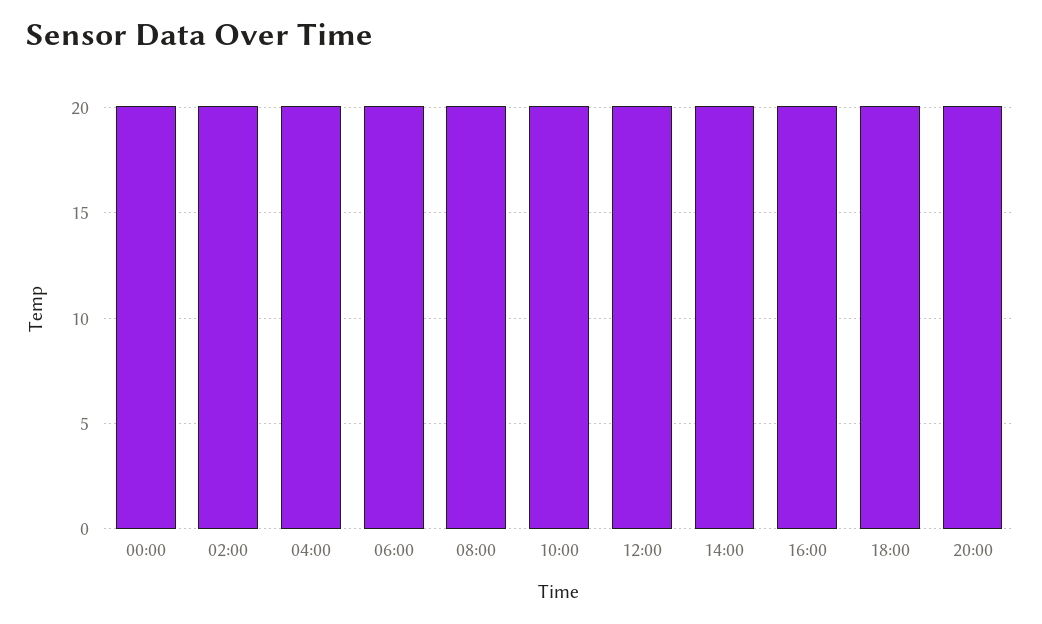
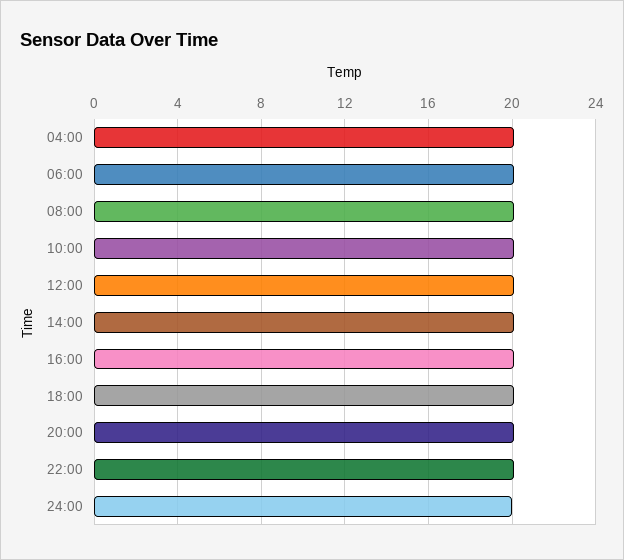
00:00: 20 -> none
02:00: 20 -> none
22:00: none -> 20
24:00: none -> 20

